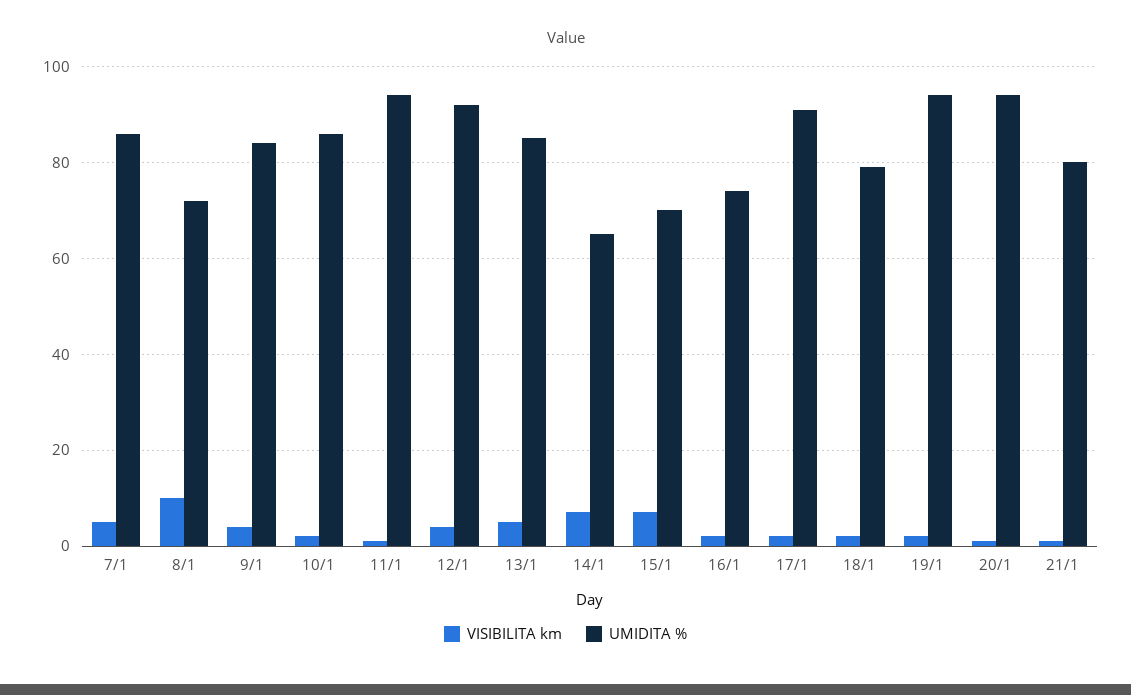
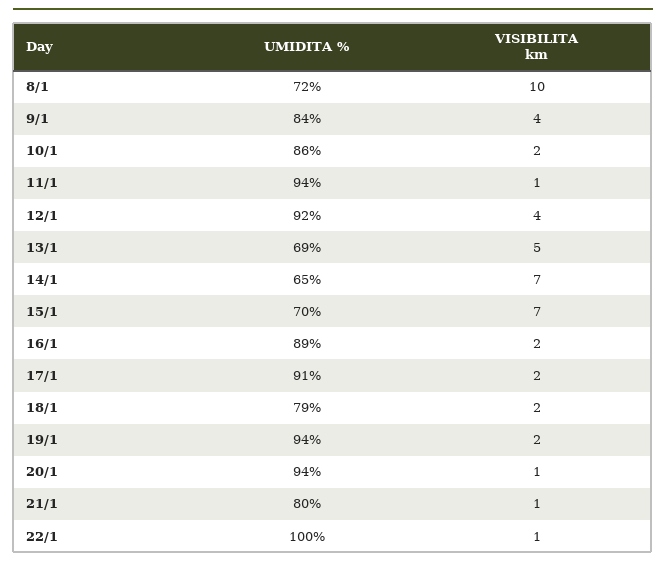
VISIBILITA km, 7/1: 5 -> none
UMIDITA %, 7/1: 85 -> none
UMIDITA %, 13/1: 85 -> 69
UMIDITA %, 16/1: 75 -> 89
UMIDITA %, 22/1: none -> 100
VISIBILITA km, 22/1: none -> 1

